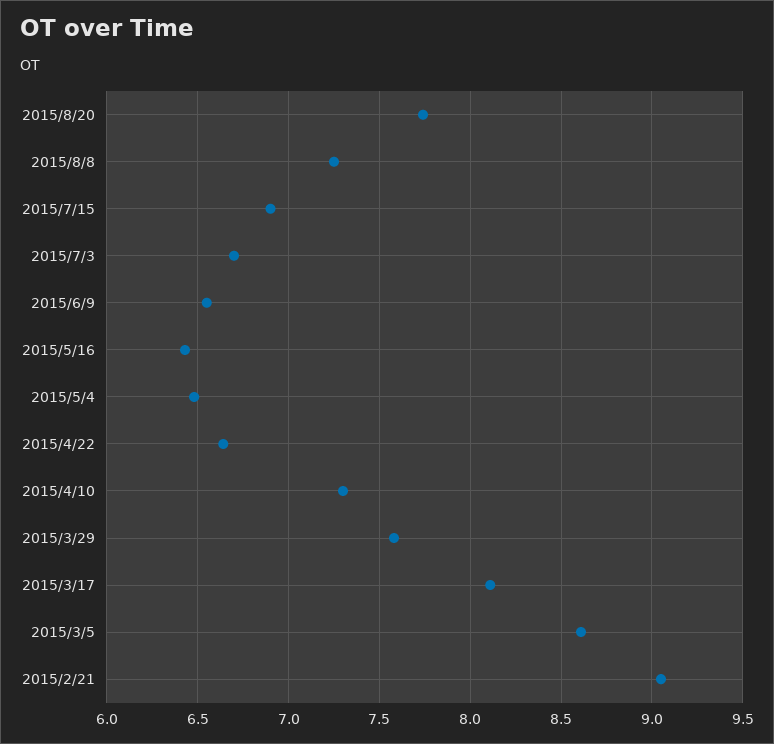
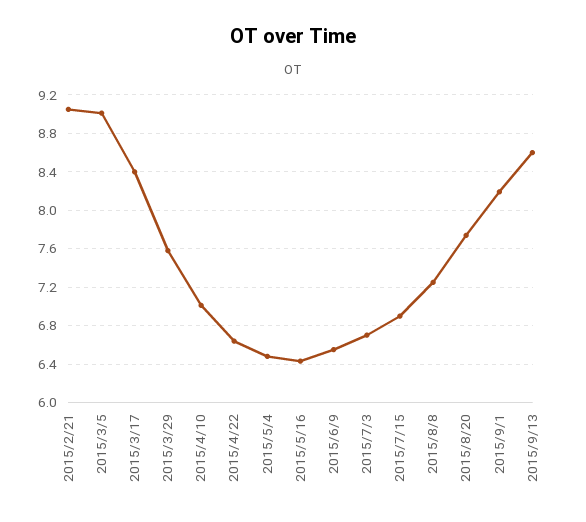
2015/4/10: 7.3 -> 7
2015/3/17: 8.1 -> 8.4
2015/3/5: 8.6 -> 9
2015/9/1: none -> 8.2
2015/9/13: none -> 8.6

